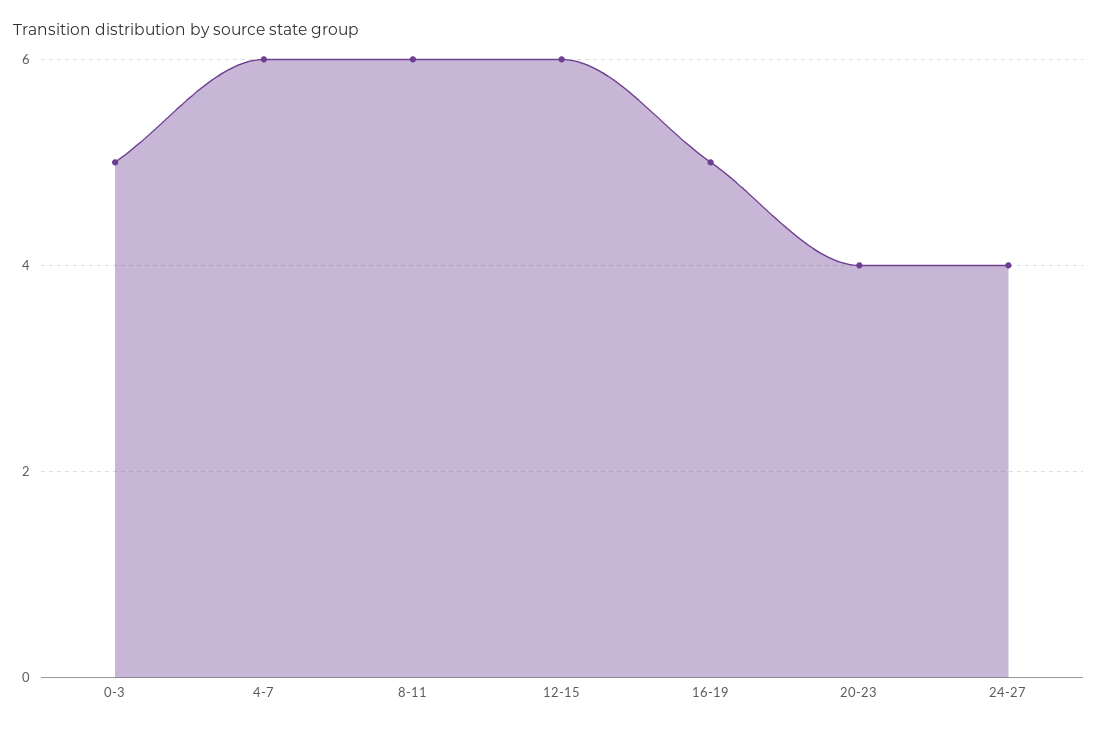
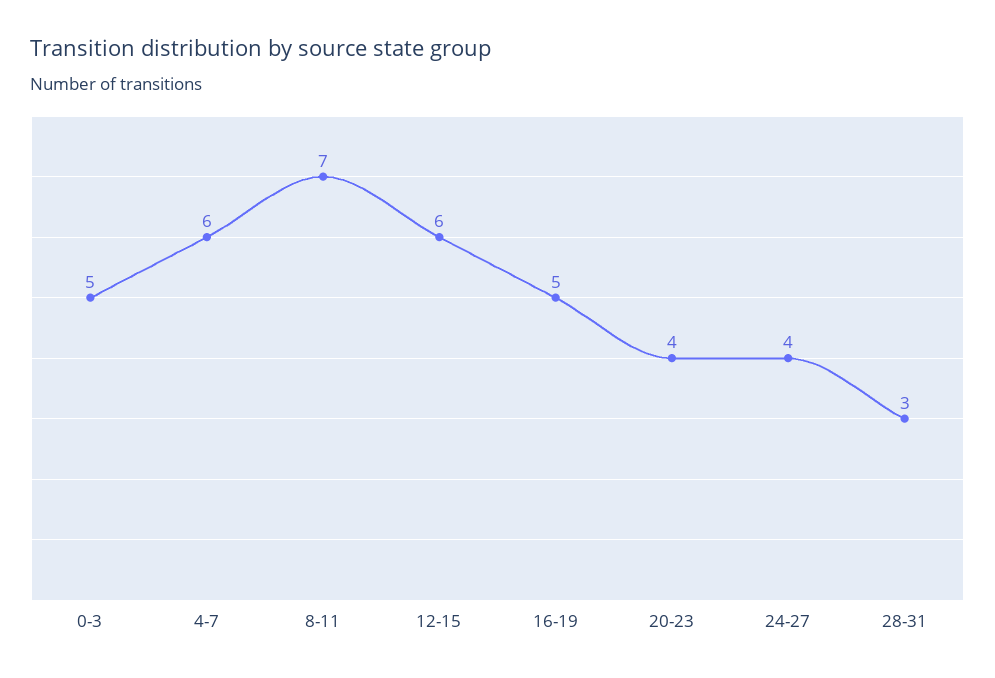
8-11: 6 -> 7
28-31: none -> 3

